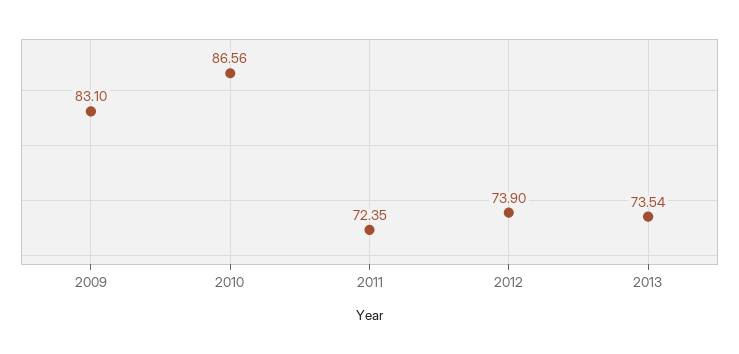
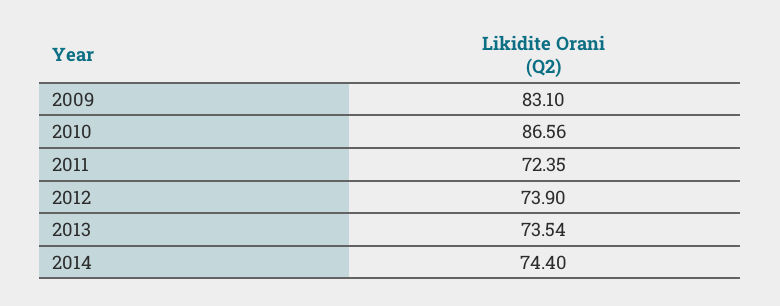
2014: none -> 74.4

